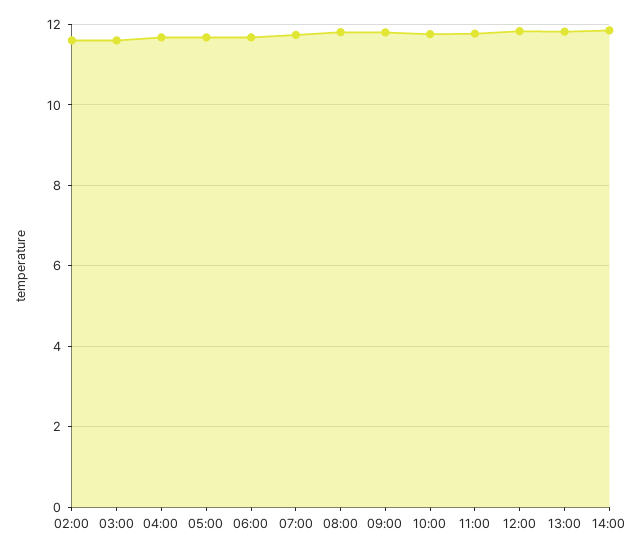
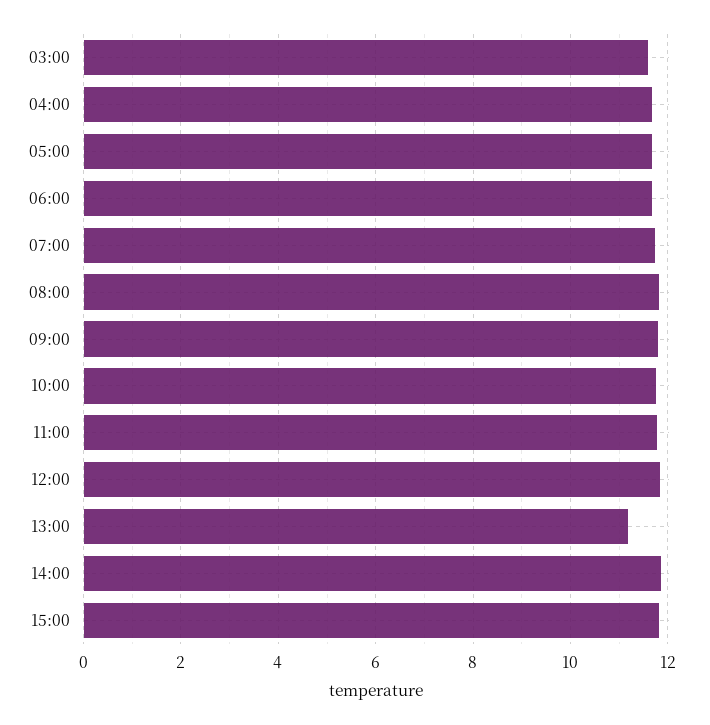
02:00: 11.6 -> none
13:00: 11.8 -> 11.2
15:00: none -> 11.8

